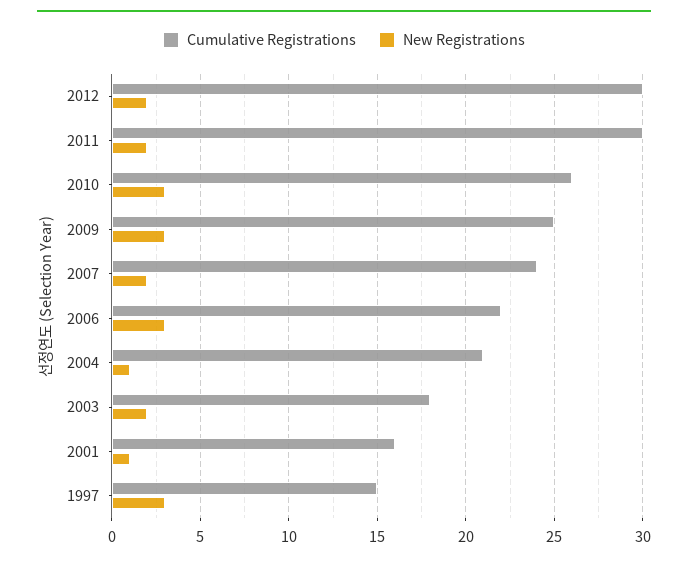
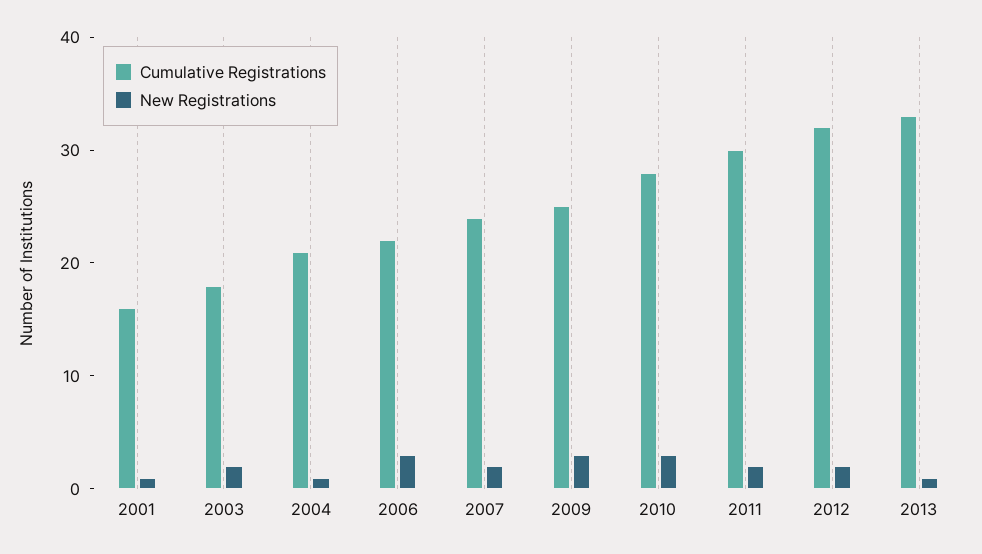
Cumulative Registrations, 2012: 30 -> 32
Cumulative Registrations, 2010: 26 -> 28
Cumulative Registrations, 1997: 15 -> none
New Registrations, 1997: 3 -> none
Cumulative Registrations, 2013: none -> 33
New Registrations, 2013: none -> 1

